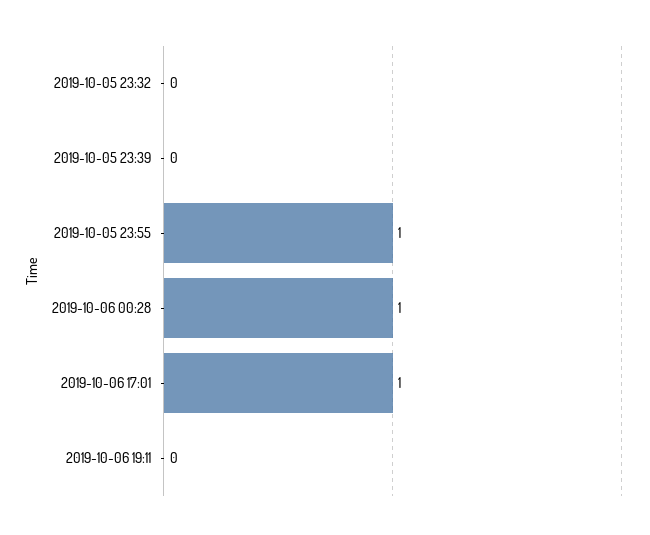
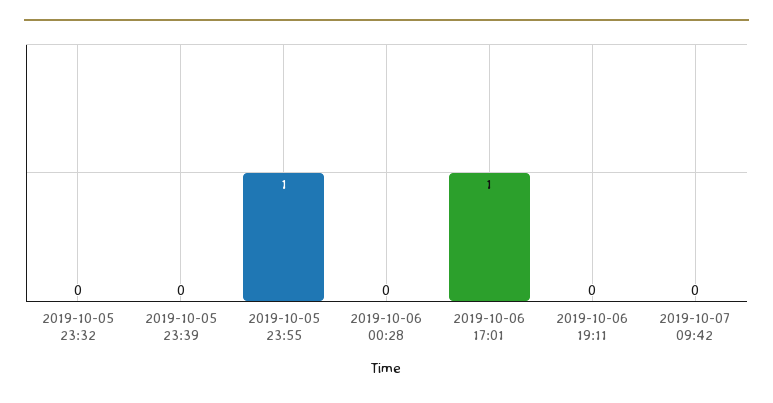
2019-10-06 00:28: 1 -> 0
2019-10-07 09:42: none -> 0

